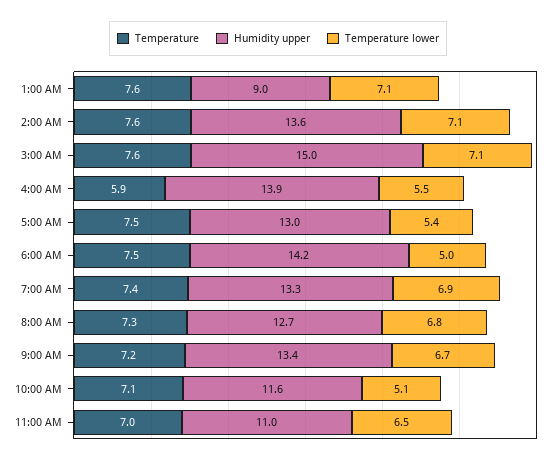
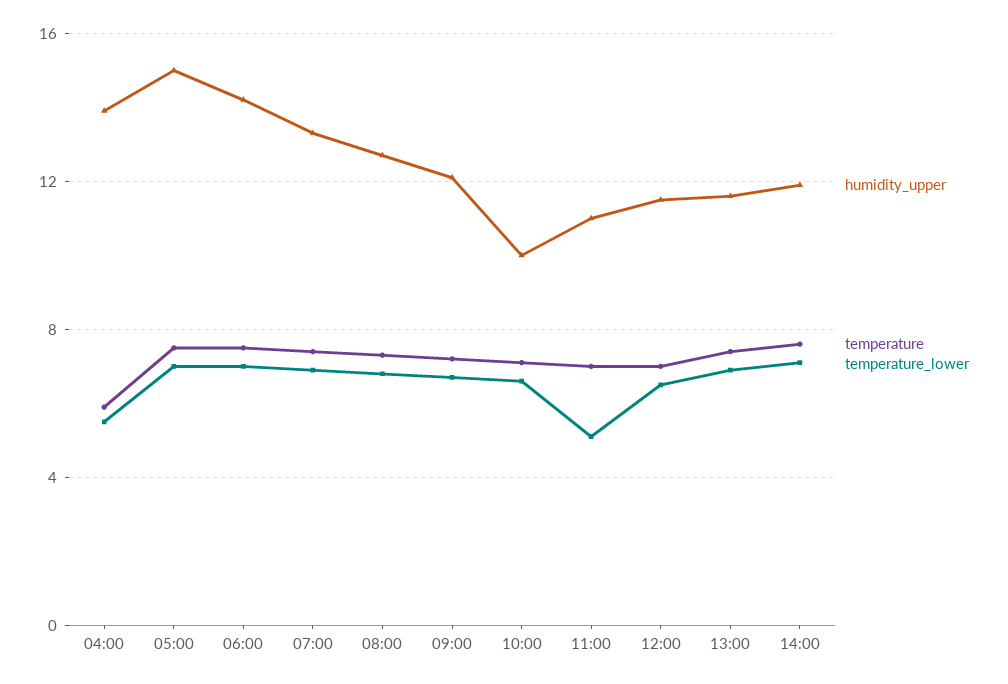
Temperature, 1:00 AM: 7.6 -> none
Humidity upper, 1:00 AM: 9 -> none
Temperature lower, 1:00 AM: 7.1 -> none
Temperature, 2:00 AM: 7.6 -> none
Humidity upper, 2:00 AM: 13.6 -> none
Temperature lower, 2:00 AM: 7.1 -> none
Temperature, 3:00 AM: 7.6 -> none
Humidity upper, 3:00 AM: 15 -> none
Temperature lower, 3:00 AM: 7.1 -> none
Humidity upper, 5:00 AM: 13 -> 15
Temperature lower, 5:00 AM: 5.4 -> 7
Temperature lower, 6:00 AM: 5 -> 7
Humidity upper, 9:00 AM: 13.4 -> 12
Humidity upper, 10:00 AM: 11.6 -> 10
Temperature lower, 10:00 AM: 5.1 -> 6.5
Temperature lower, 11:00 AM: 6.5 -> 5
Humidity upper, 12:00: none -> 11.5
Temperature, 12:00: none -> 7
Temperature lower, 12:00: none -> 6.5
Humidity upper, 13:00: none -> 11.5
Temperature, 13:00: none -> 7.5
Temperature lower, 13:00: none -> 7
Humidity upper, 14:00: none -> 12
Temperature, 14:00: none -> 7.5
Temperature lower, 14:00: none -> 7

